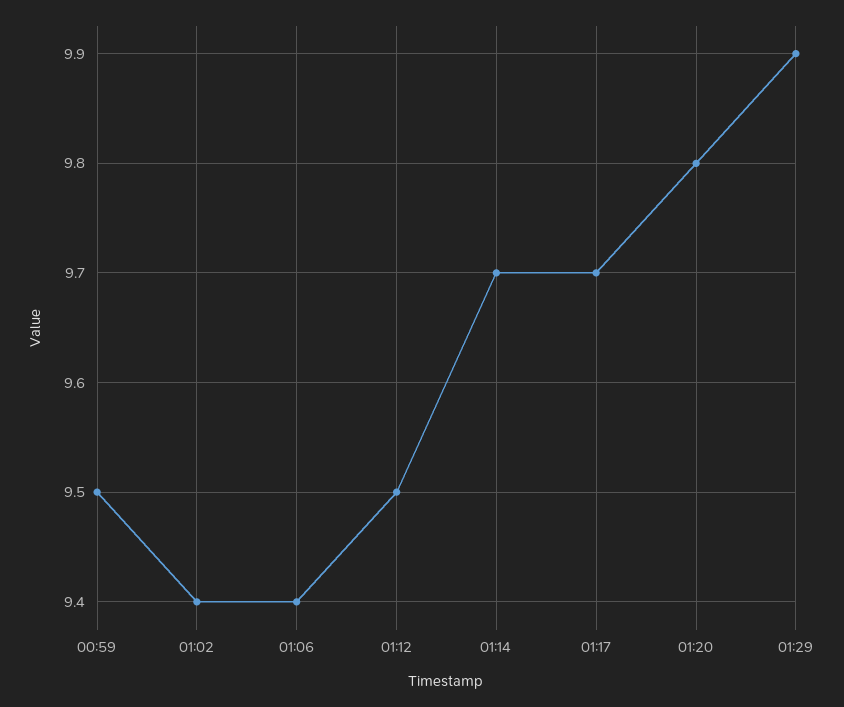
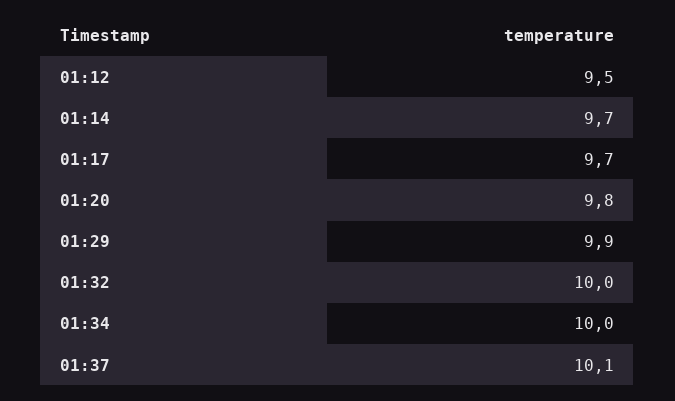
00:59: 9.5 -> none
01:02: 9.4 -> none
01:06: 9.4 -> none
01:32: none -> 10
01:34: none -> 10
01:37: none -> 10.1

